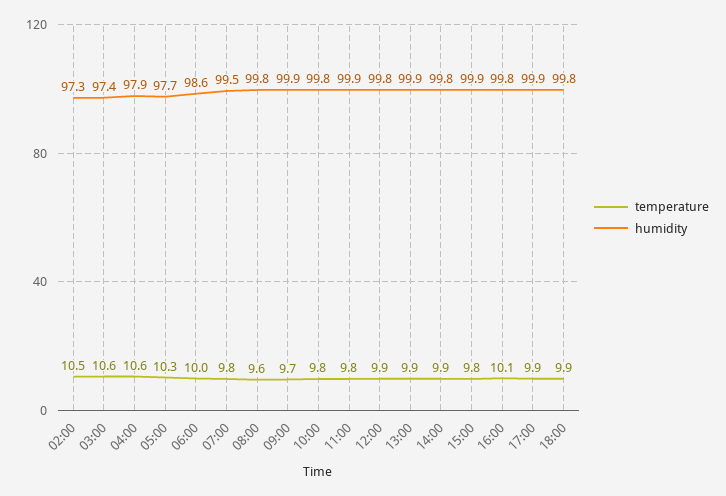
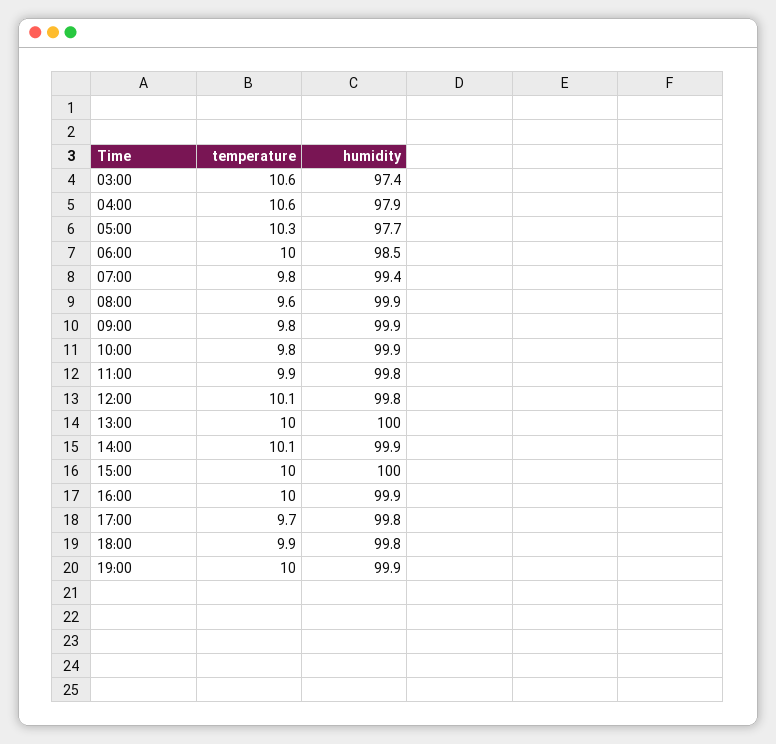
temperature, 02:00: 10.5 -> none
humidity, 02:00: 97.3 -> none
humidity, 06:00: 98.6 -> 98.5
humidity, 07:00: 99.5 -> 99.4
humidity, 08:00: 99.8 -> 99.9
temperature, 09:00: 9.7 -> 9.8
humidity, 10:00: 99.8 -> 99.9
temperature, 11:00: 9.8 -> 9.9
humidity, 11:00: 99.9 -> 99.8
temperature, 12:00: 9.9 -> 10.1
temperature, 13:00: 9.9 -> 10
humidity, 13:00: 99.9 -> 100
temperature, 14:00: 9.9 -> 10.1
humidity, 14:00: 99.8 -> 99.9
temperature, 15:00: 9.8 -> 10
humidity, 15:00: 99.9 -> 100
temperature, 16:00: 10.1 -> 10
humidity, 16:00: 99.8 -> 99.9
temperature, 17:00: 9.9 -> 9.7
humidity, 17:00: 99.9 -> 99.8
temperature, 19:00: none -> 10
humidity, 19:00: none -> 99.9

